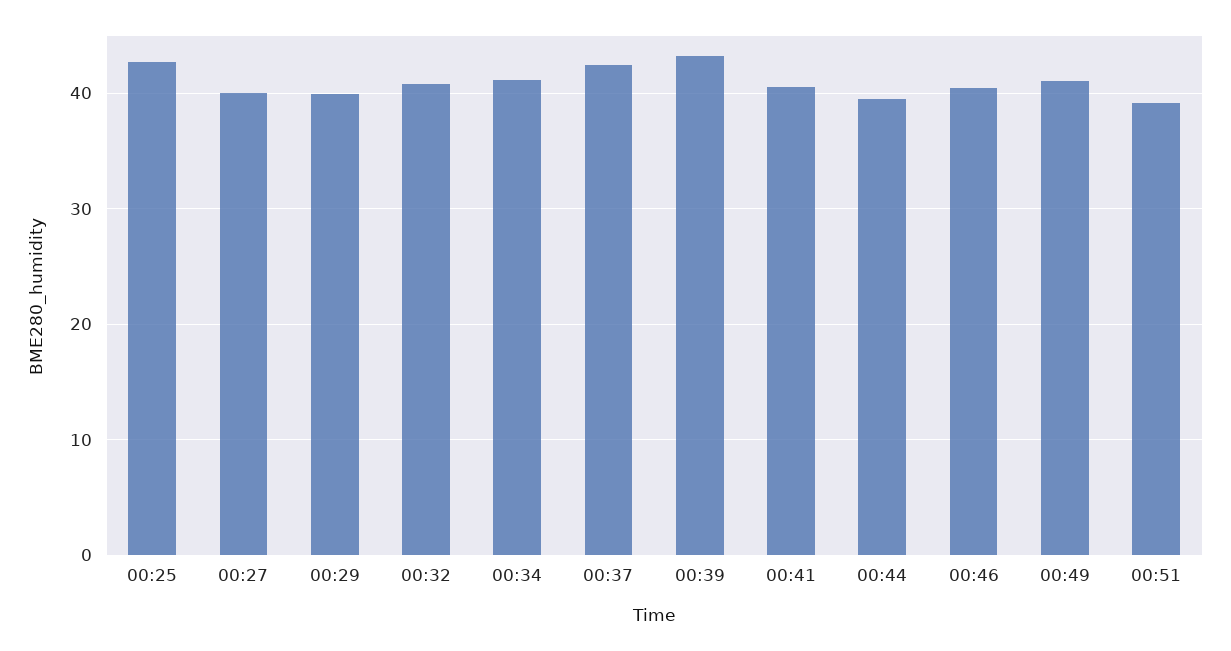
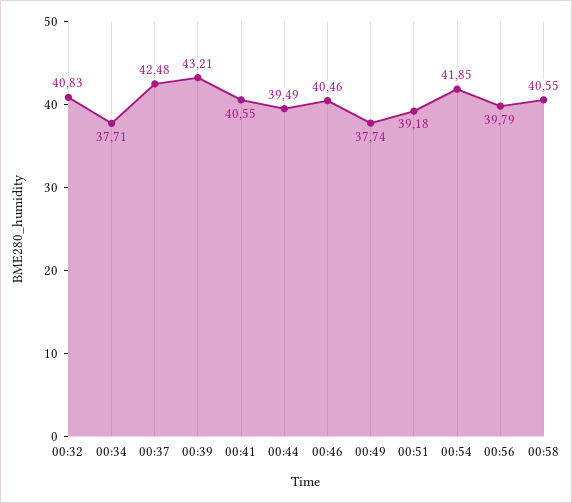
00:25: 43 -> none
00:27: 40 -> none
00:29: 40 -> none
00:34: 41 -> 37.71
00:49: 41 -> 37.74
00:54: none -> 41.85
00:56: none -> 39.79
00:58: none -> 40.55

